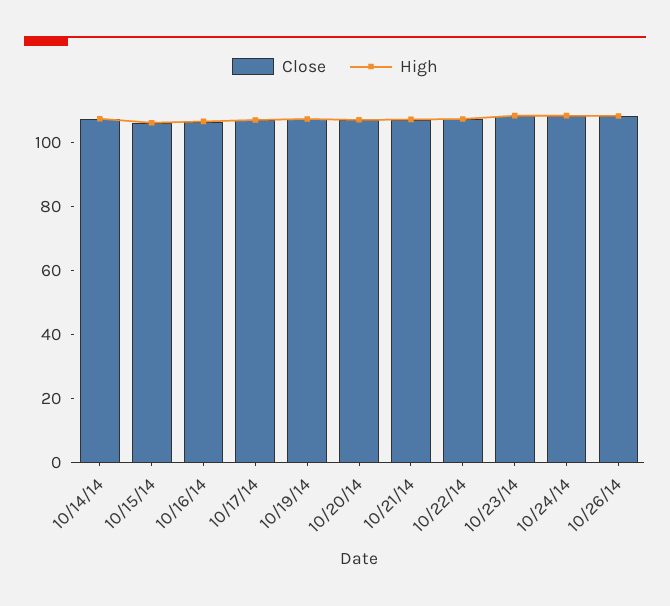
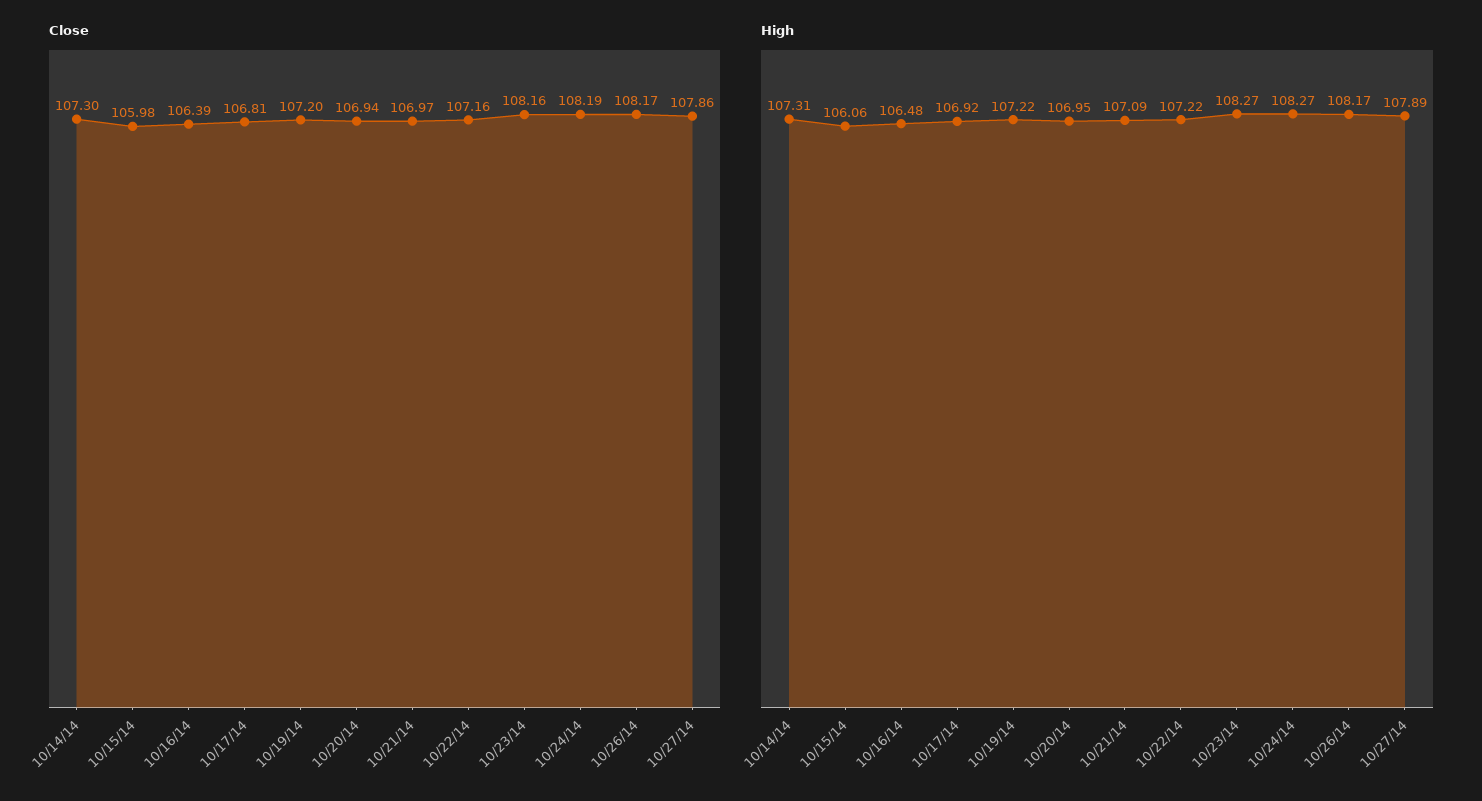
Close, 10/27/14: none -> 107.86
High, 10/27/14: none -> 107.89

